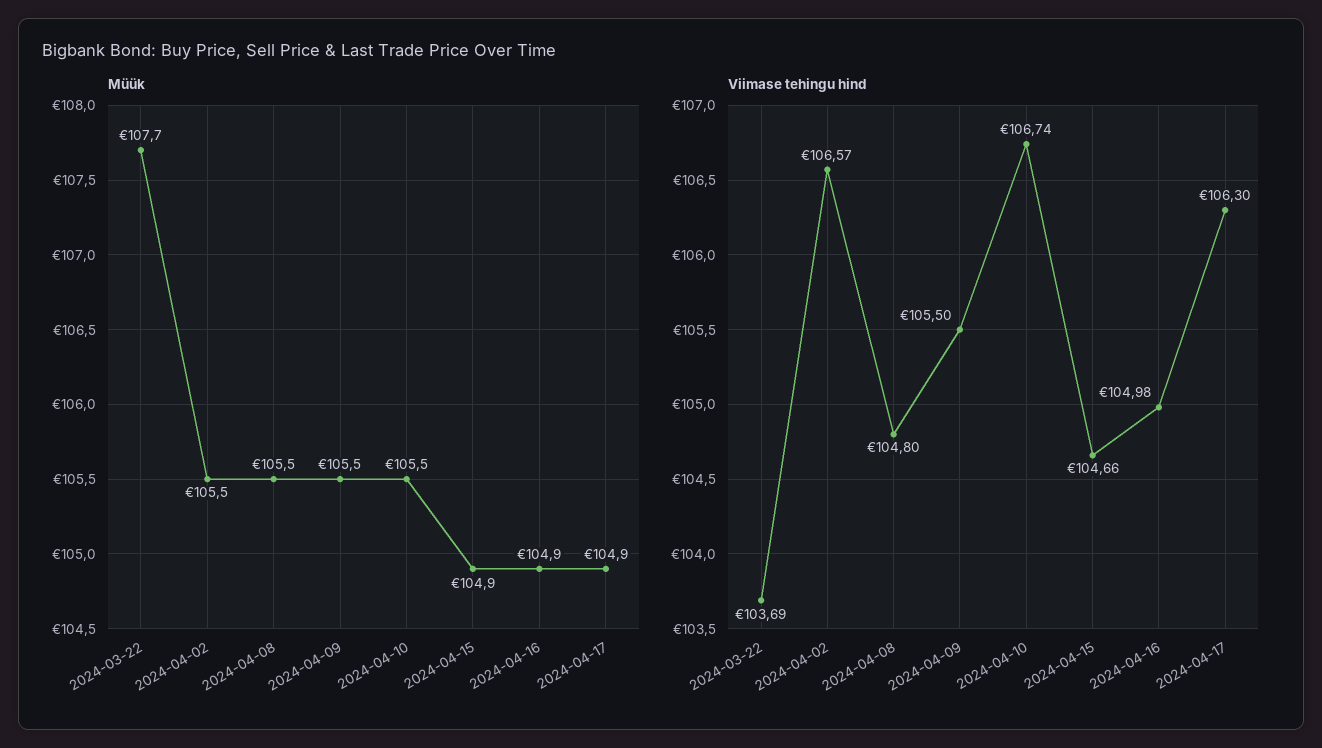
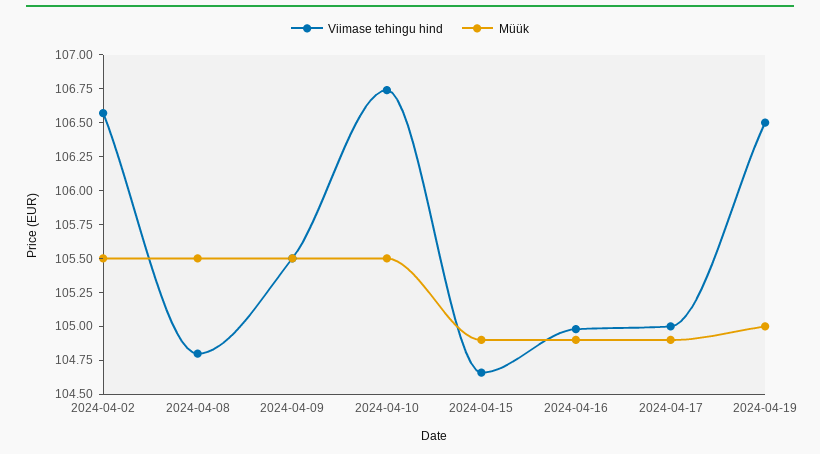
Müük, 2024-03-22: 107.7 -> none
Viimase tehingu hind, 2024-03-22: 103.69 -> none
Viimase tehingu hind, 2024-04-17: 106.3 -> 105
Viimase tehingu hind, 2024-04-19: none -> 106.5
Müük, 2024-04-19: none -> 105

